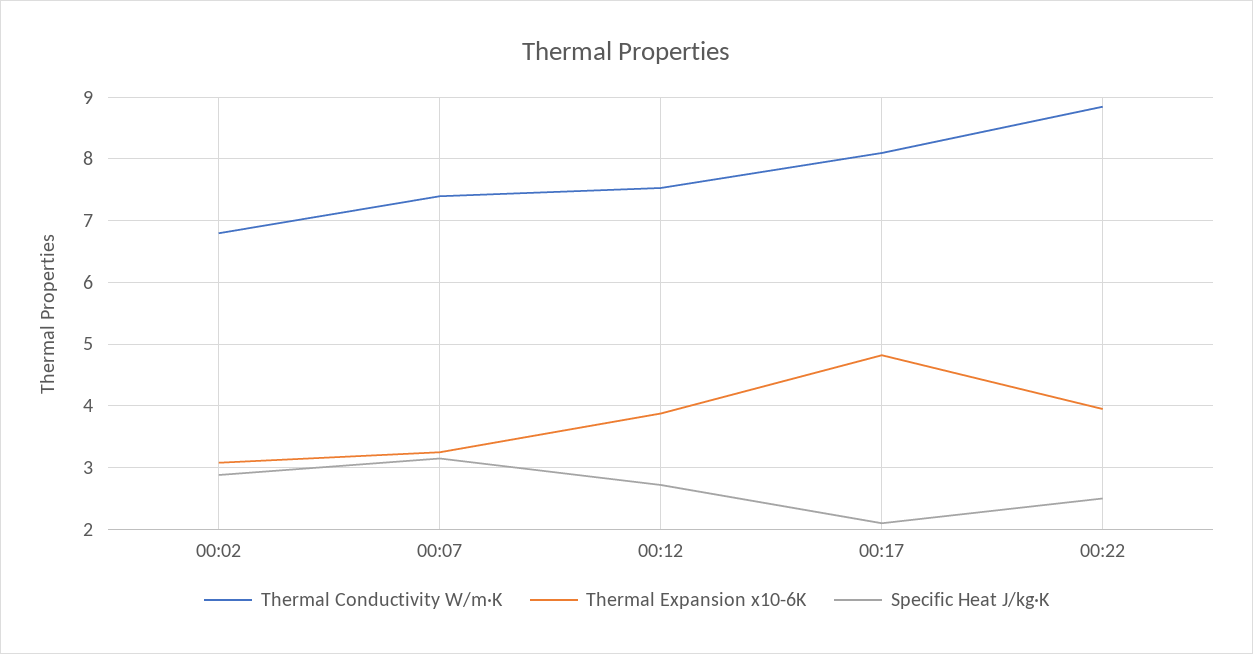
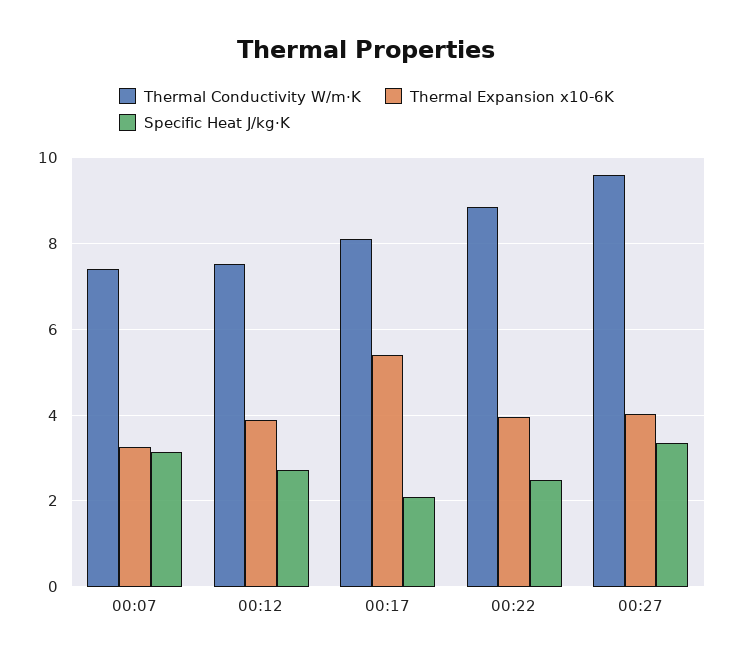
Thermal Conductivity W/m·K, 00:02: 6.8 -> none
Thermal Expansion x10-6K, 00:02: 3.1 -> none
Specific Heat J/kg·K, 00:02: 2.9 -> none
Thermal Expansion x10-6K, 00:17: 4.8 -> 5.4
Thermal Conductivity W/m·K, 00:27: none -> 9.6
Thermal Expansion x10-6K, 00:27: none -> 4
Specific Heat J/kg·K, 00:27: none -> 3.4

